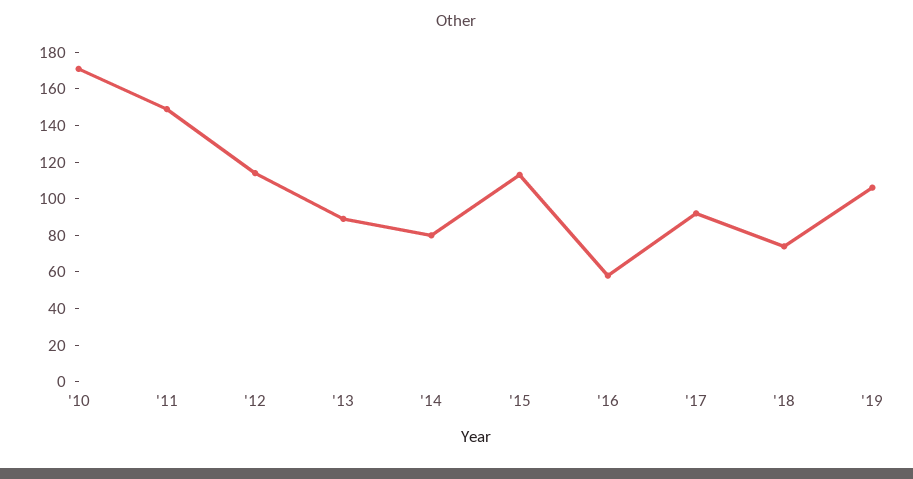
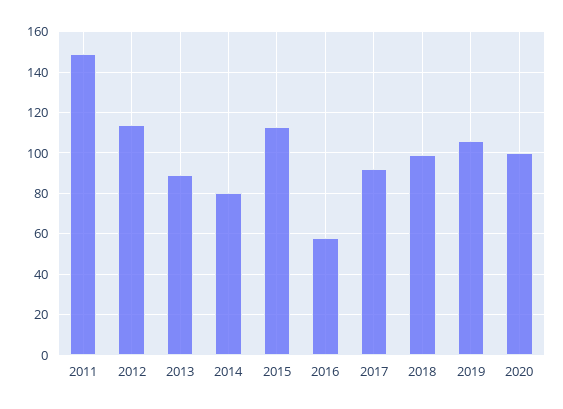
'10: 170 -> none
'18: 75 -> 100
2020: none -> 100

